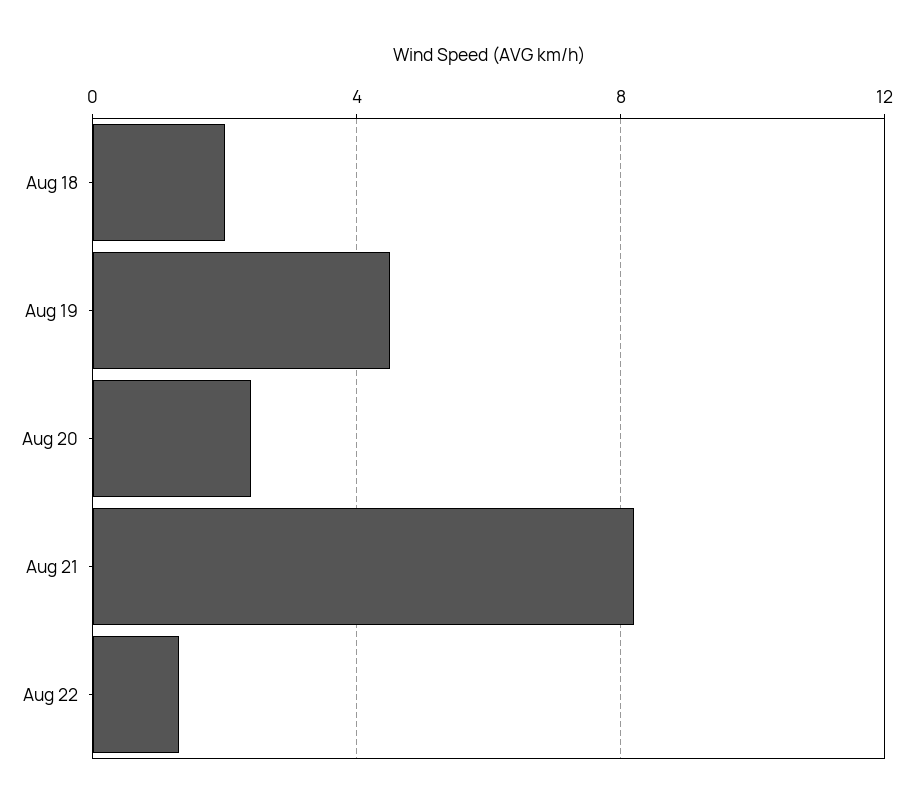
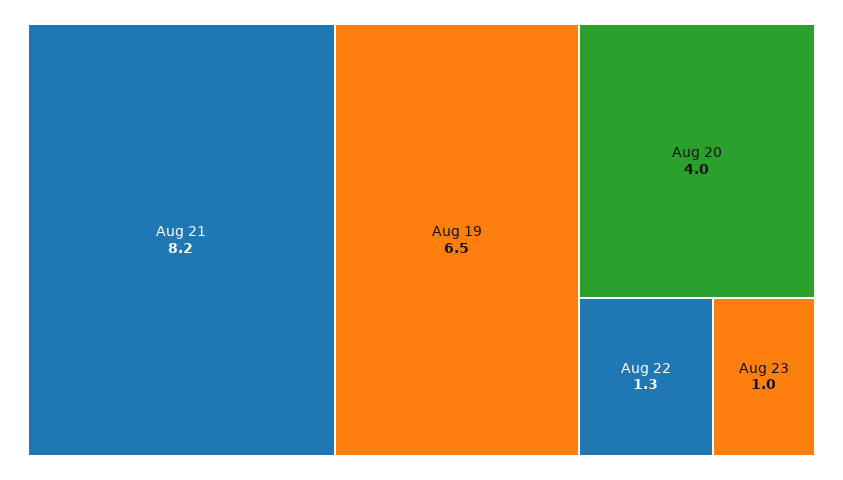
Aug 18: 2 -> none
Aug 19: 4.5 -> 6.5
Aug 20: 2.5 -> 4
Aug 23: none -> 1

